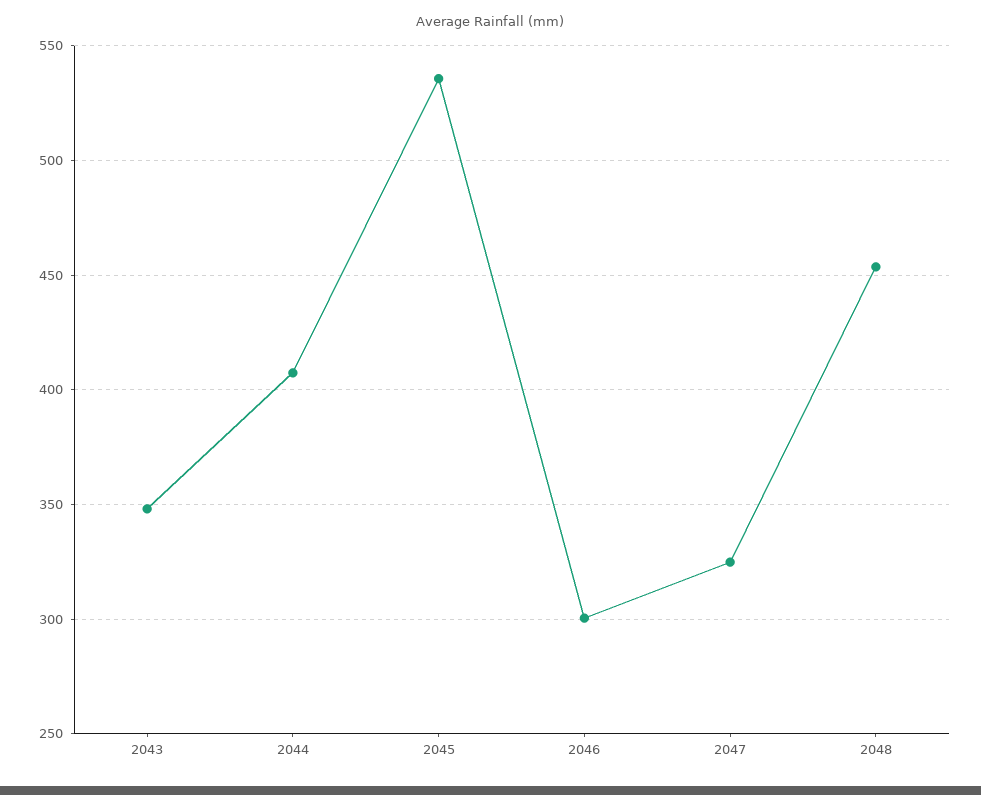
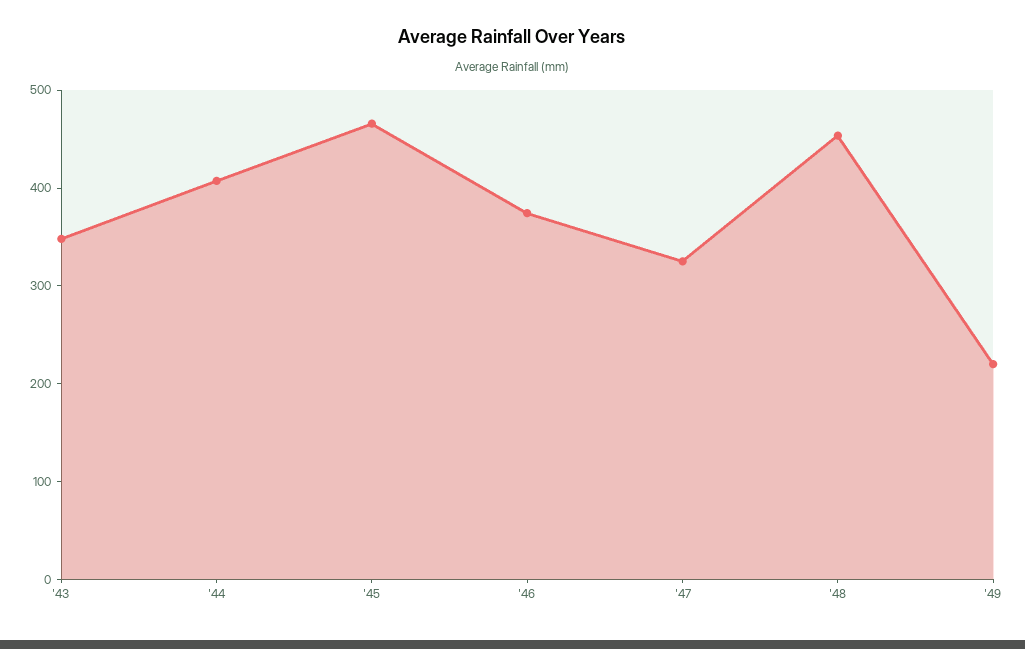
2045: 535 -> 460
2046: 300 -> 380
'49: none -> 220

